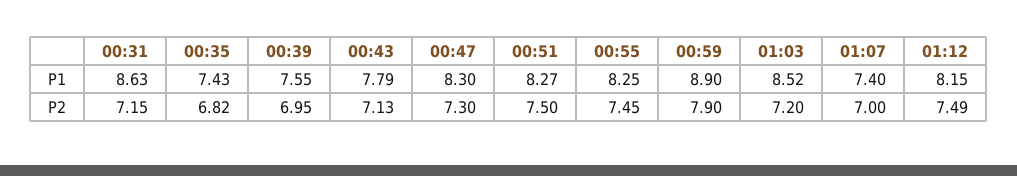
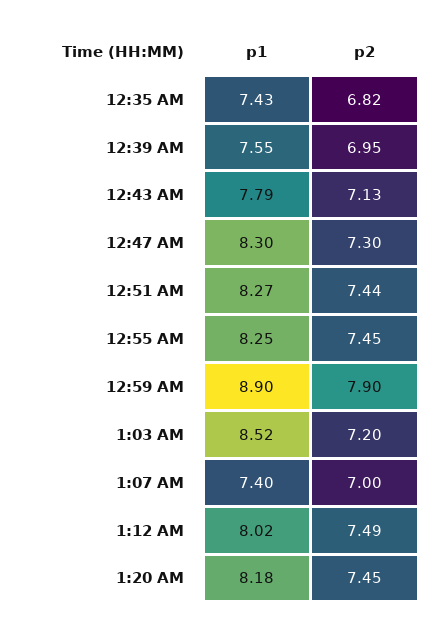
00:31, P1: 8.63 -> none
01:12, P1: 8.15 -> 8.02
00:31, P2: 7.15 -> none
00:51, P2: 7.5 -> 7.44
1:20 AM, P1: none -> 8.18
1:20 AM, P2: none -> 7.45

